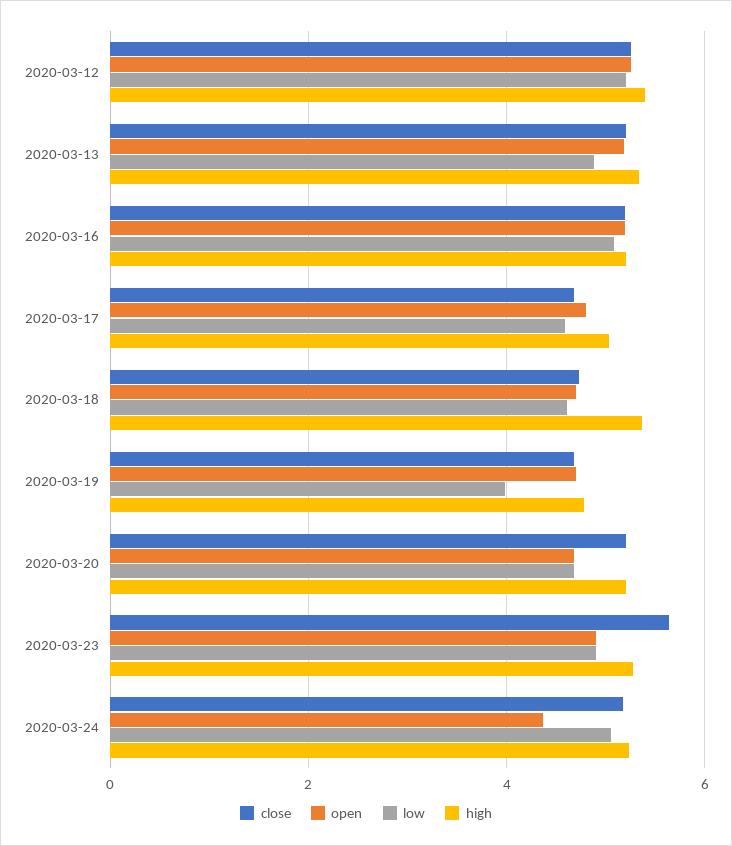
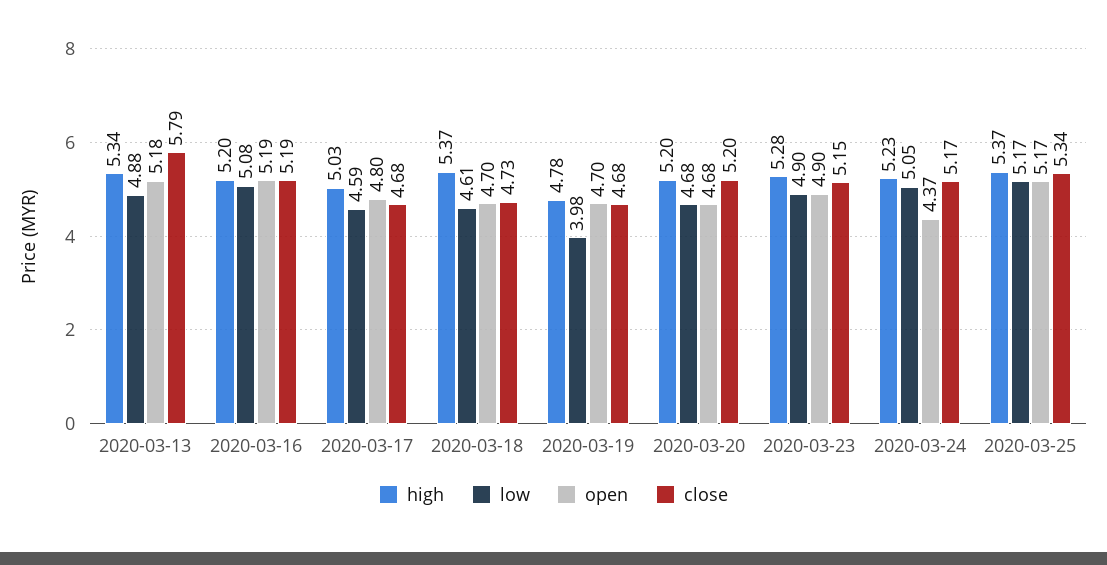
close, 2020-03-12: 5.2 -> none
open, 2020-03-12: 5.2 -> none
low, 2020-03-12: 5.2 -> none
high, 2020-03-12: 5.4 -> none
close, 2020-03-13: 5.2 -> 5.79
close, 2020-03-23: 5.6 -> 5.15
high, 2020-03-25: none -> 5.37
low, 2020-03-25: none -> 5.17
open, 2020-03-25: none -> 5.17
close, 2020-03-25: none -> 5.34

